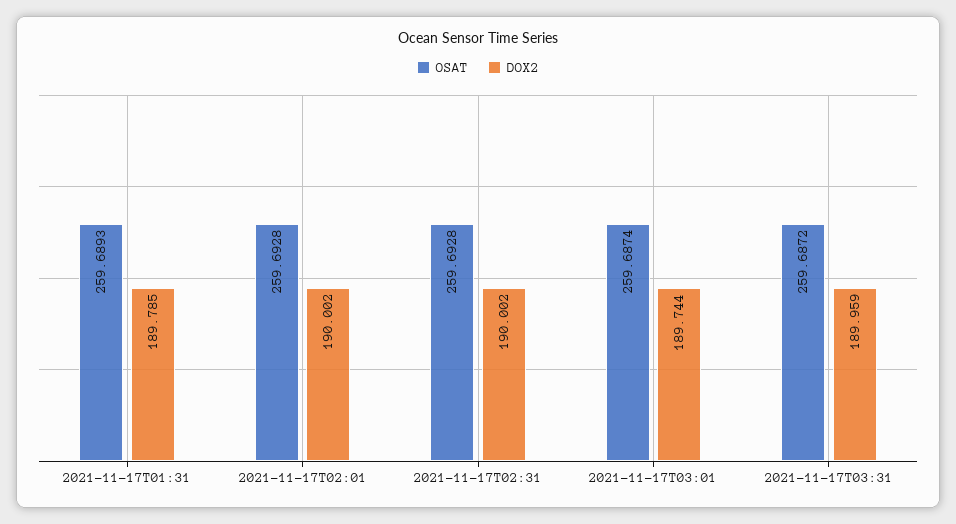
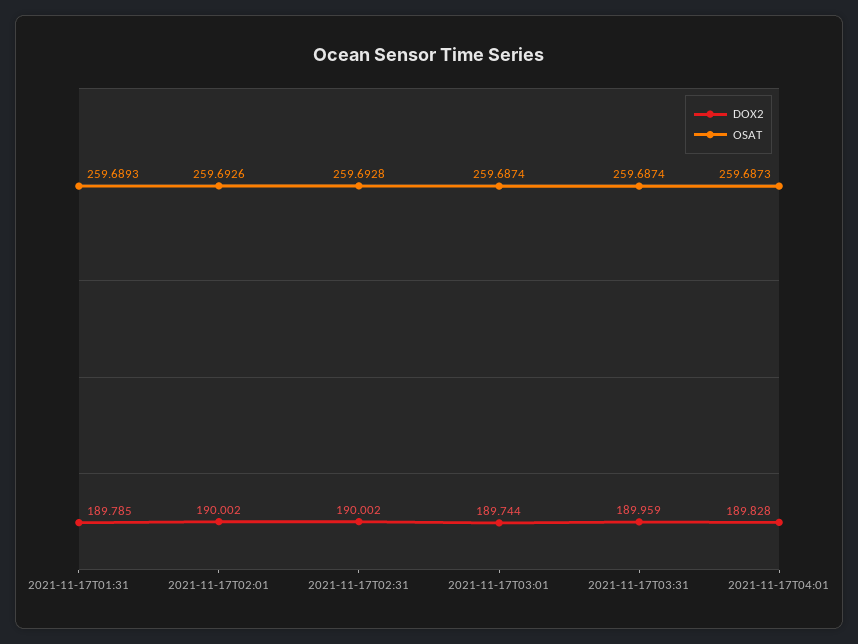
OSAT, 2021-11-17T02:01: 259.6928 -> 259.6926
OSAT, 2021-11-17T03:31: 259.6872 -> 259.6874
DOX2, 2021-11-17T04:01: none -> 189.828
OSAT, 2021-11-17T04:01: none -> 259.6873

